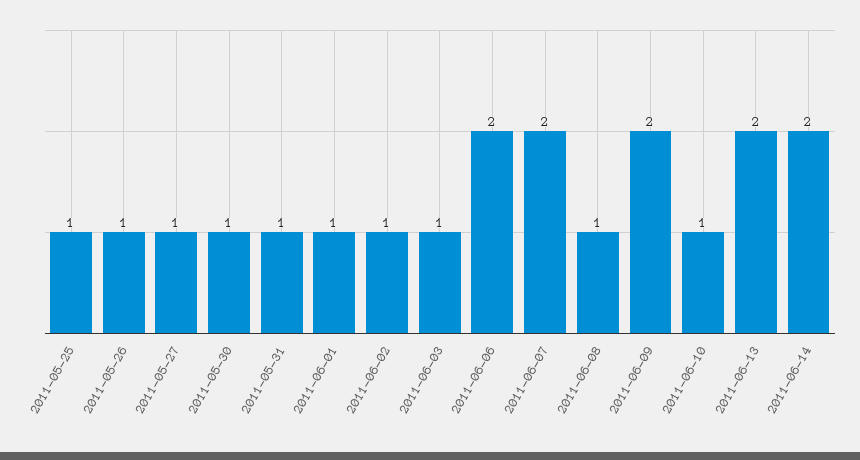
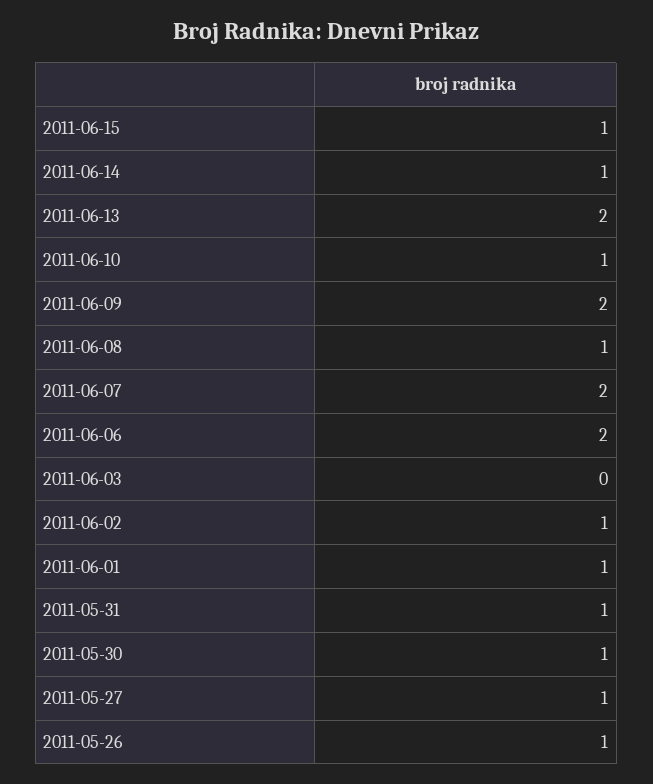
2011-05-25: 1 -> none
2011-06-03: 1 -> 0
2011-06-14: 2 -> 1
2011-06-15: none -> 1

